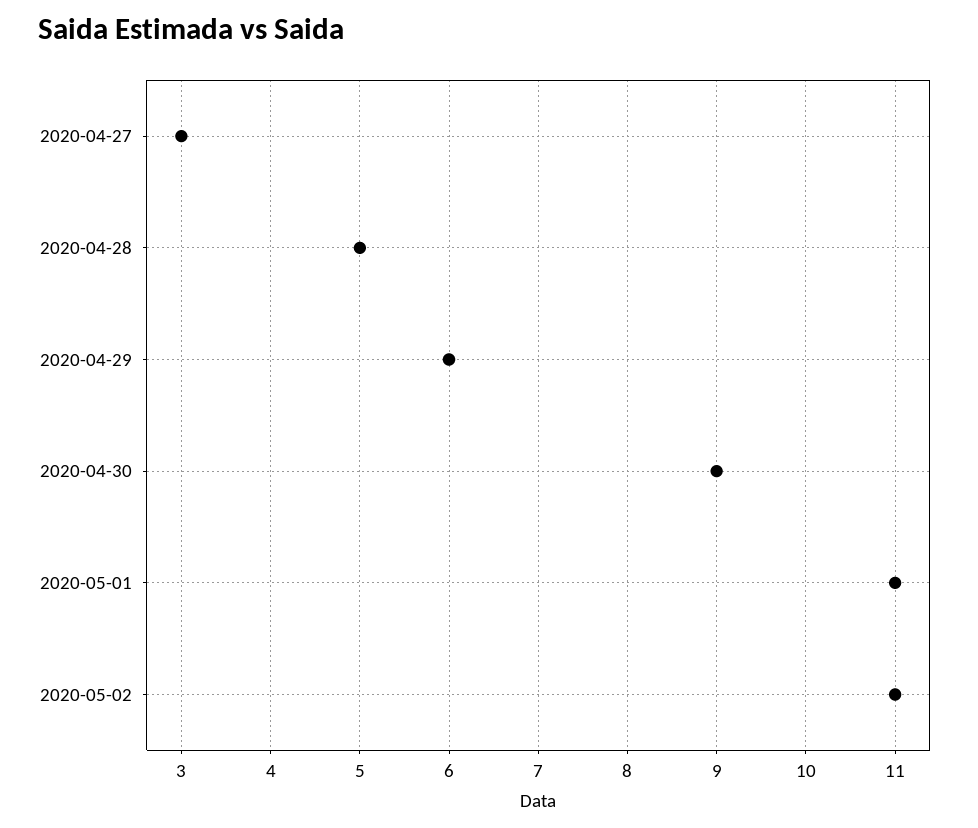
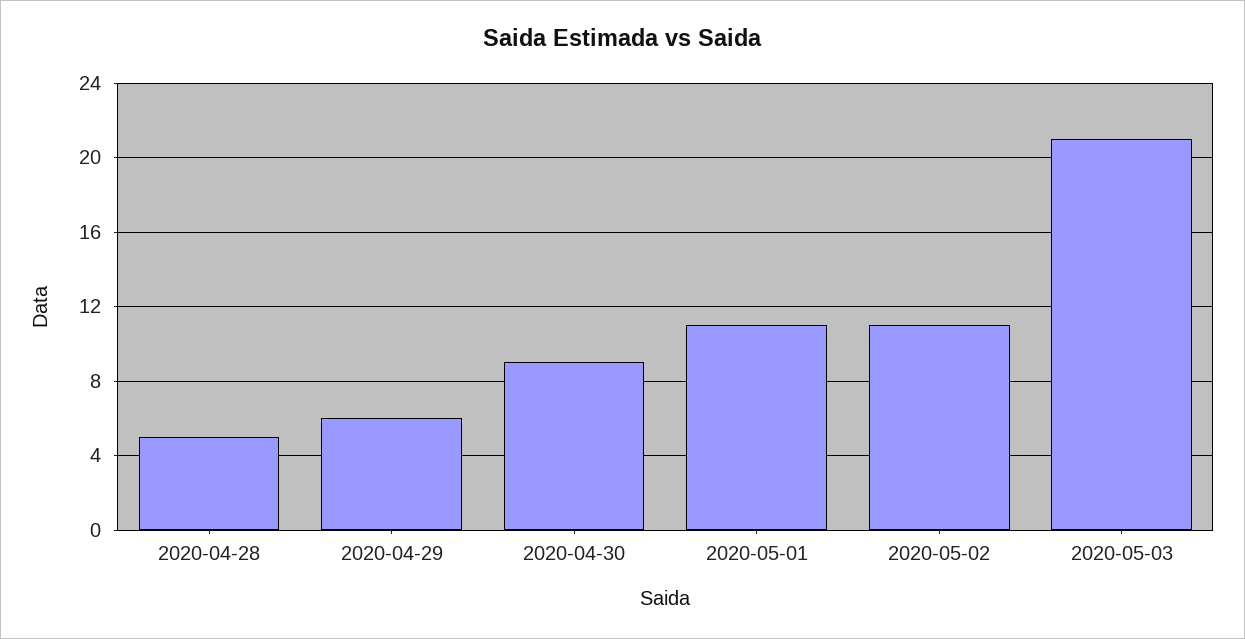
2020-04-27: 3 -> none
2020-05-03: none -> 21

